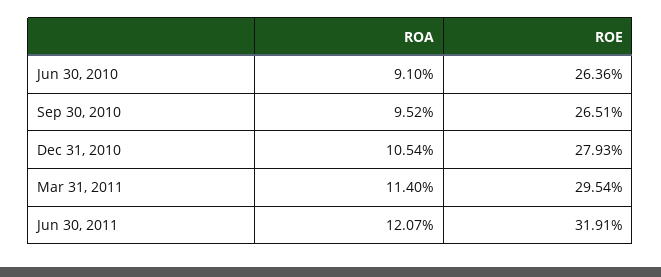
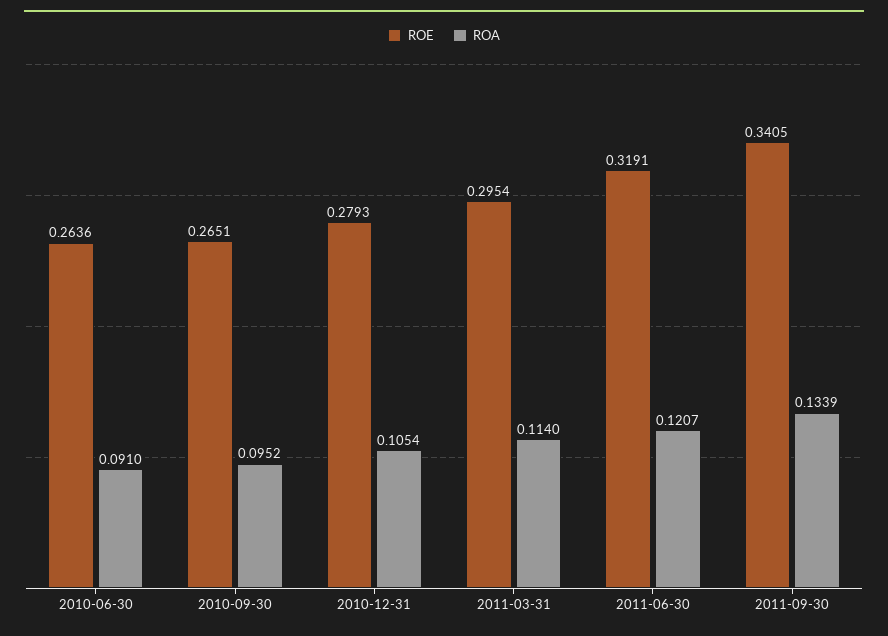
ROE, 2011-09-30: none -> 0.3405
ROA, 2011-09-30: none -> 0.1339

